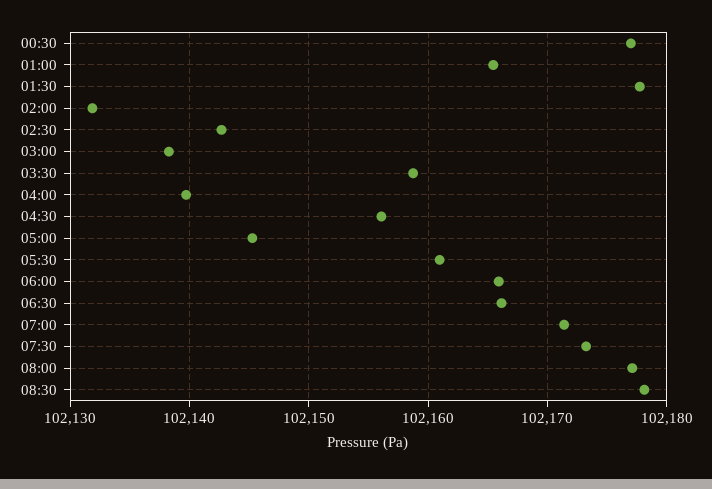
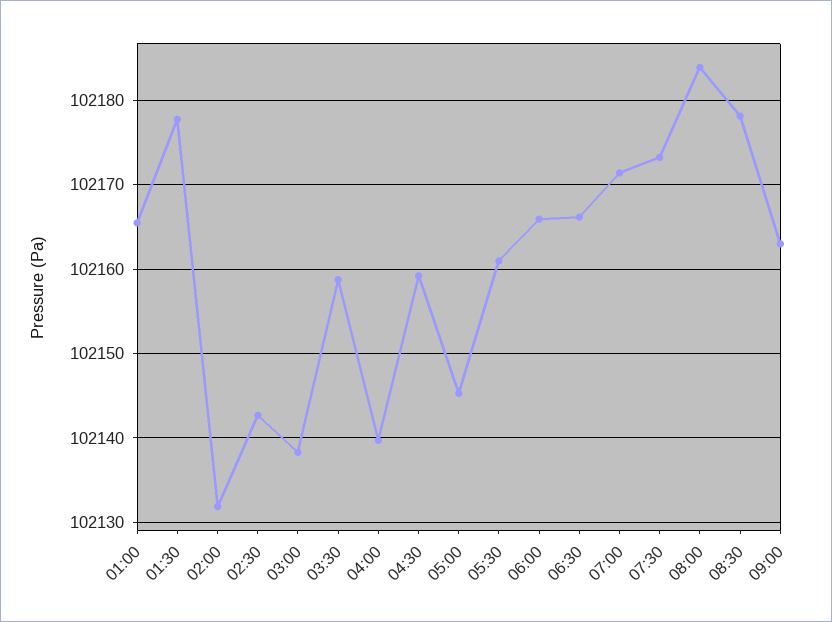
00:30: 102177 -> none
04:30: 102156 -> 102159
08:00: 102177 -> 102184
09:00: none -> 102163

